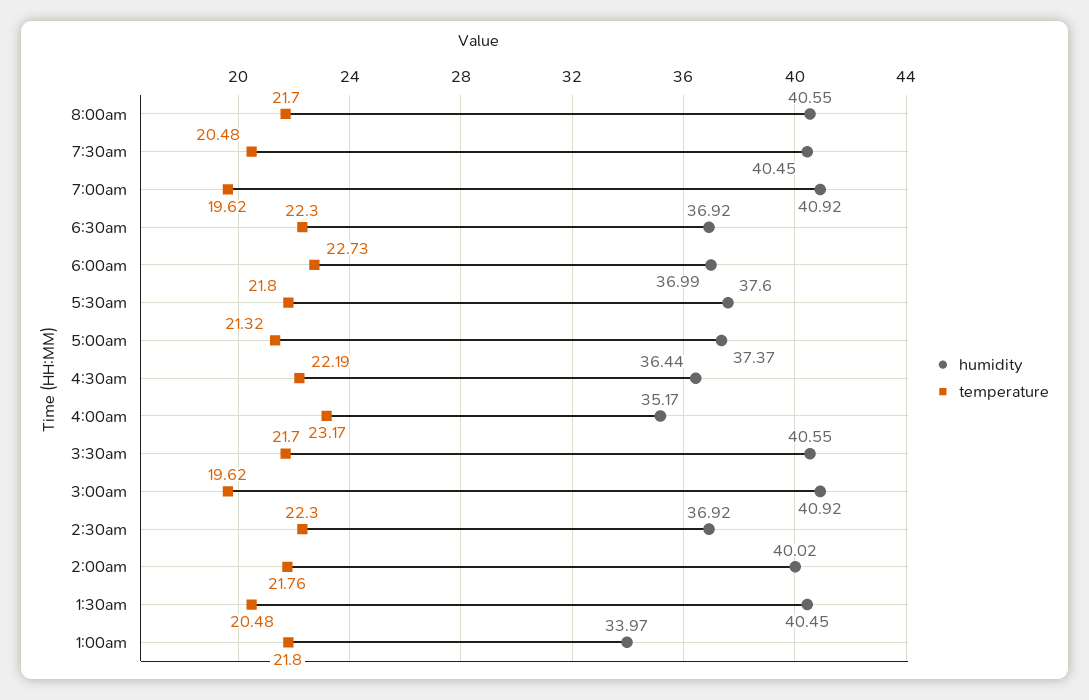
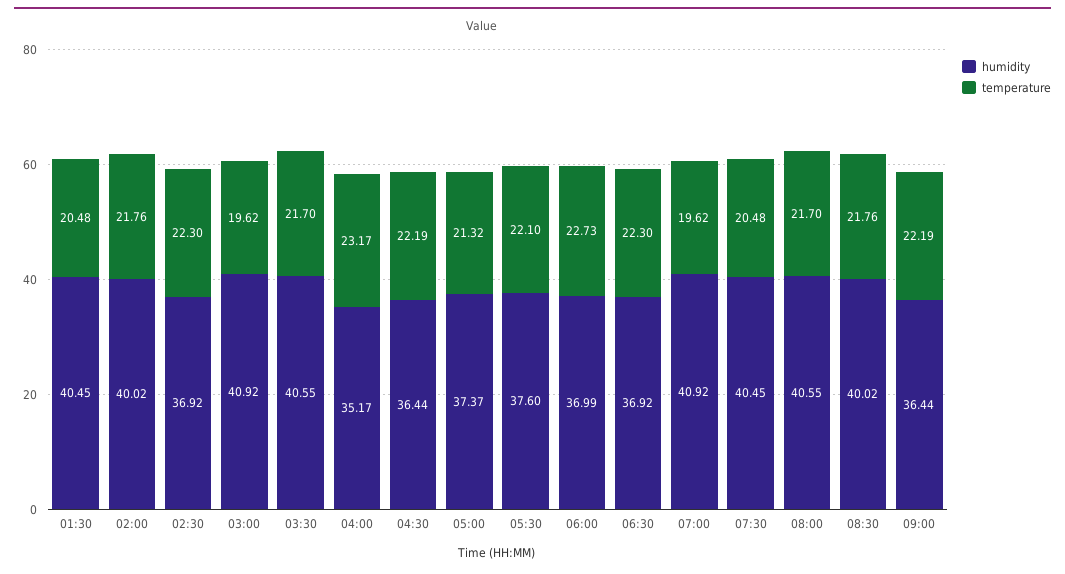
temperature, 5:30am: 21.8 -> 22.1
humidity, 1:00am: 33.97 -> none
temperature, 1:00am: 21.8 -> none
humidity, 08:30: none -> 40.02
temperature, 08:30: none -> 21.76
humidity, 09:00: none -> 36.44
temperature, 09:00: none -> 22.19

